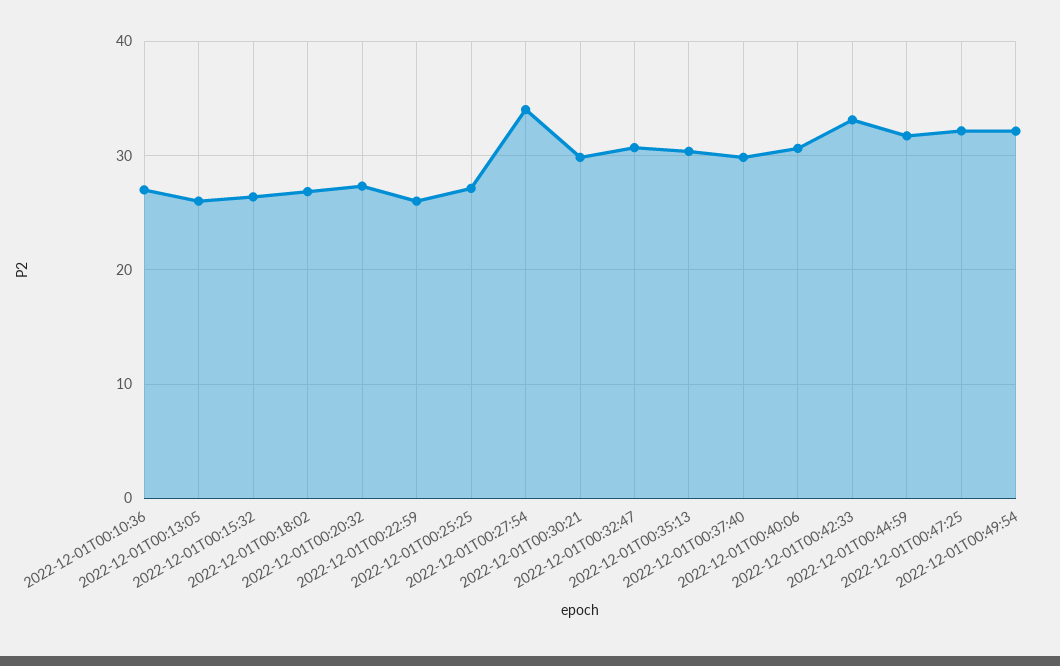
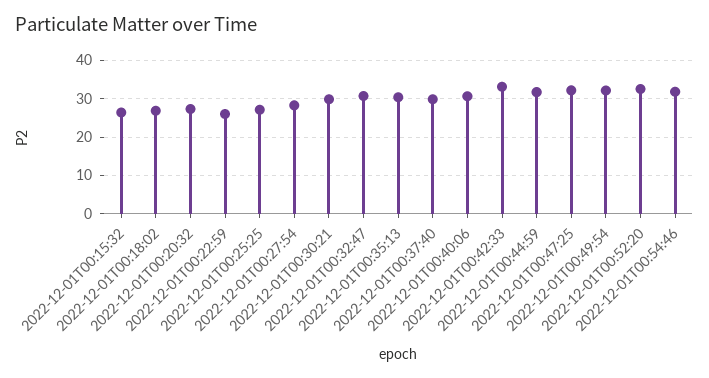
2022-12-01T00:10:36: 27 -> none
2022-12-01T00:13:05: 26 -> none
2022-12-01T00:27:54: 34 -> 28
2022-12-01T00:52:20: none -> 32
2022-12-01T00:54:46: none -> 32

